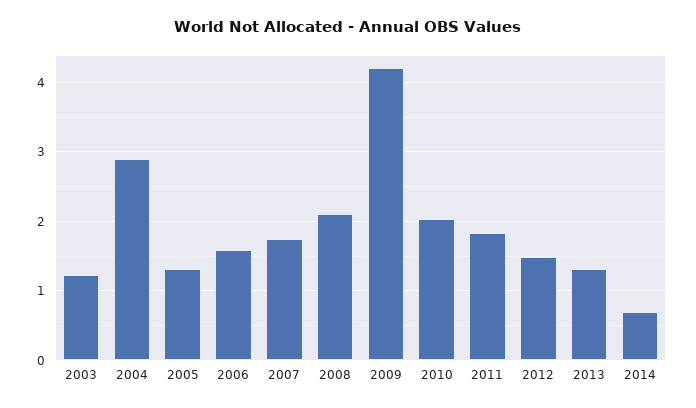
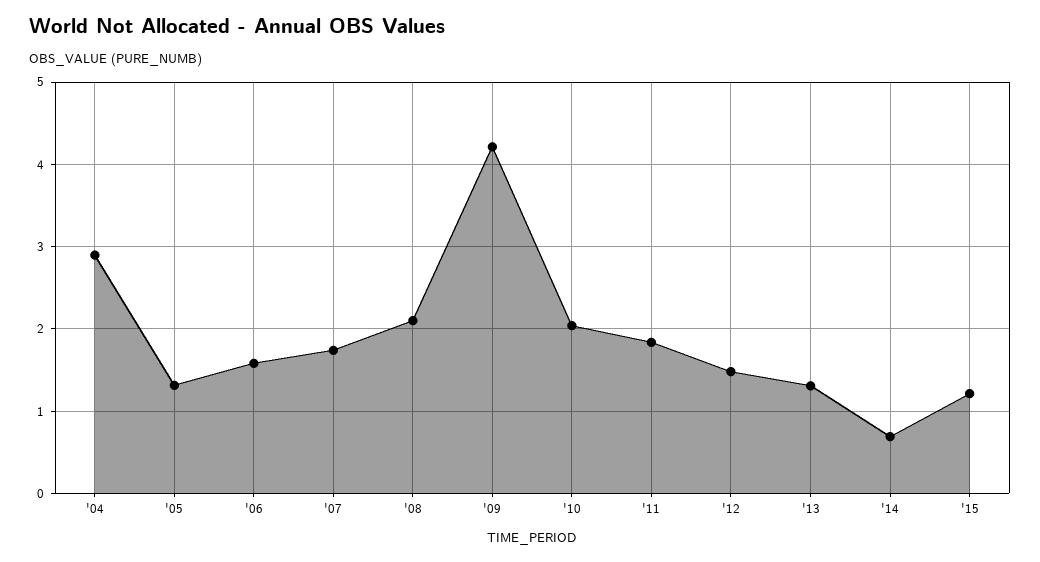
2003: 1.2 -> none
'15: none -> 1.2

